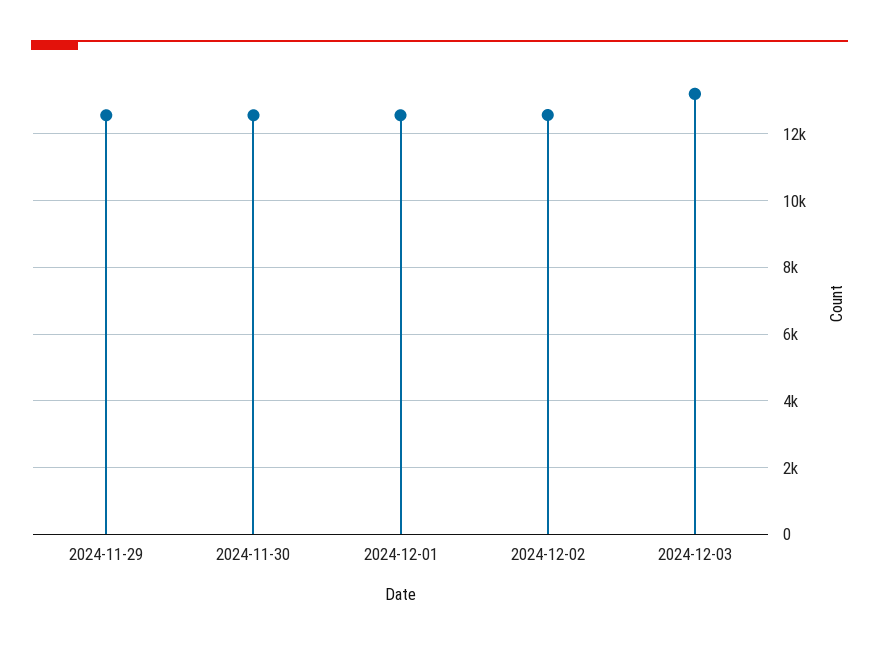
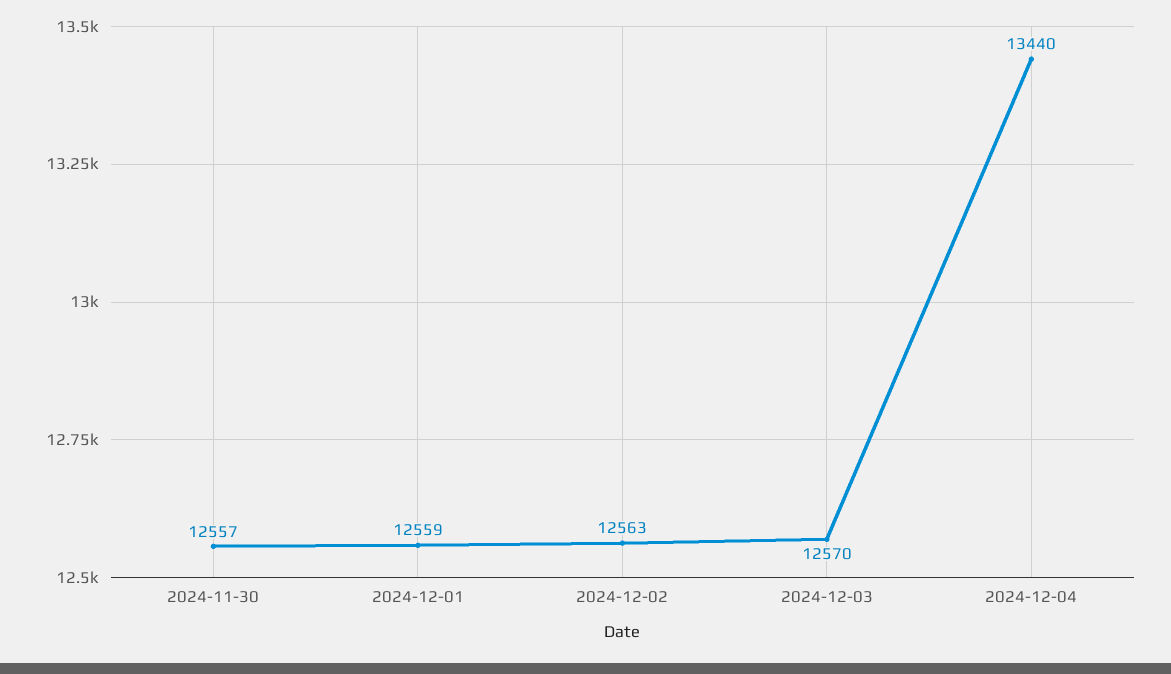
2024-11-29: 12600 -> none
2024-12-03: 13200 -> 12570
2024-12-04: none -> 13440

